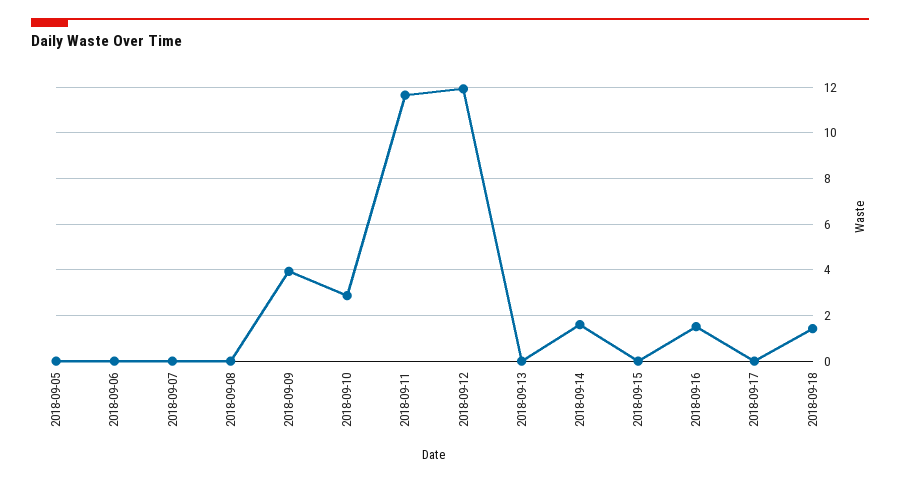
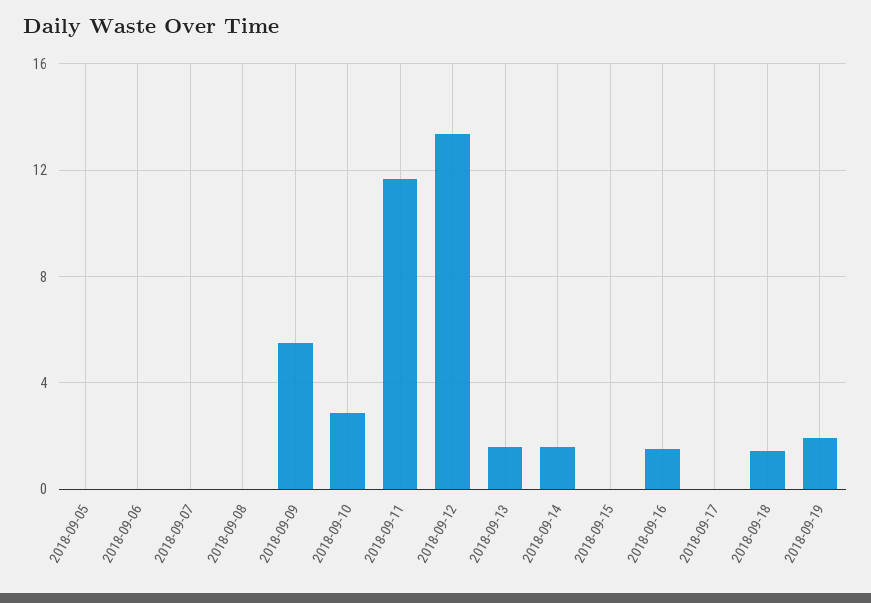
2018-09-09: 4 -> 5.5
2018-09-12: 12 -> 13.5
2018-09-13: 0 -> 1.5
2018-09-19: none -> 2

